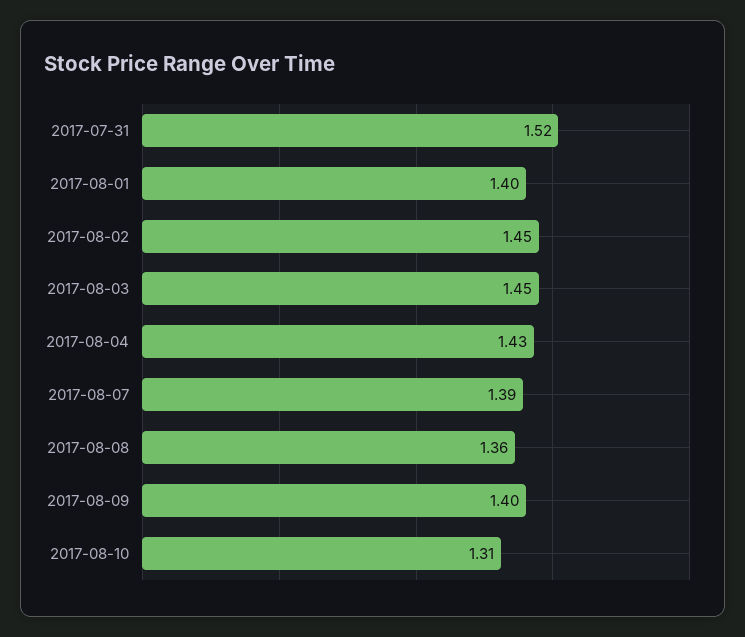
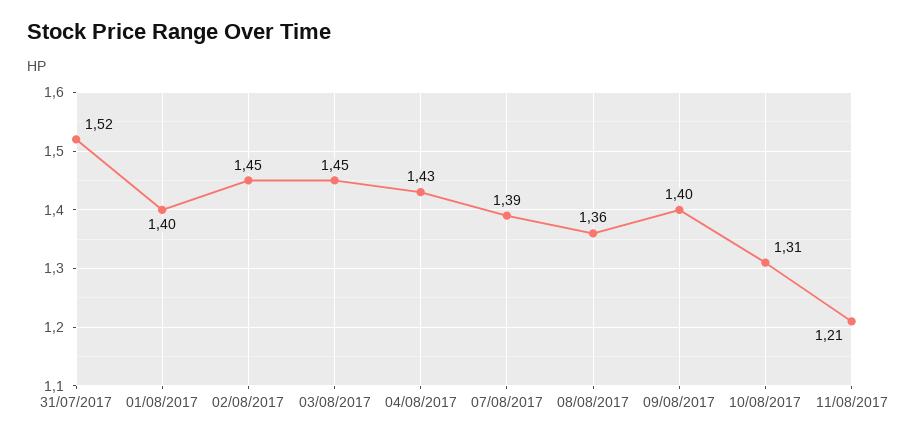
11/08/2017: none -> 1.21

